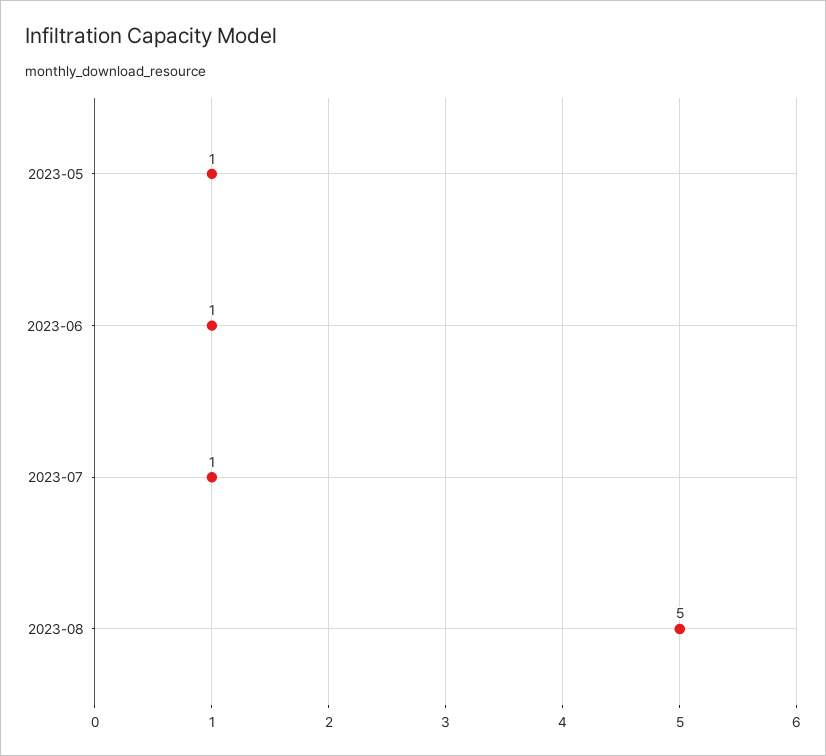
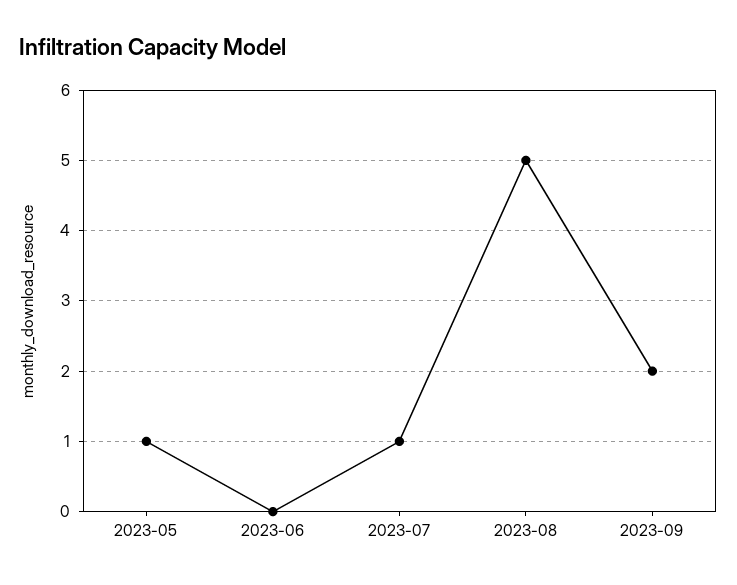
2023-06: 1 -> 0
2023-09: none -> 2

